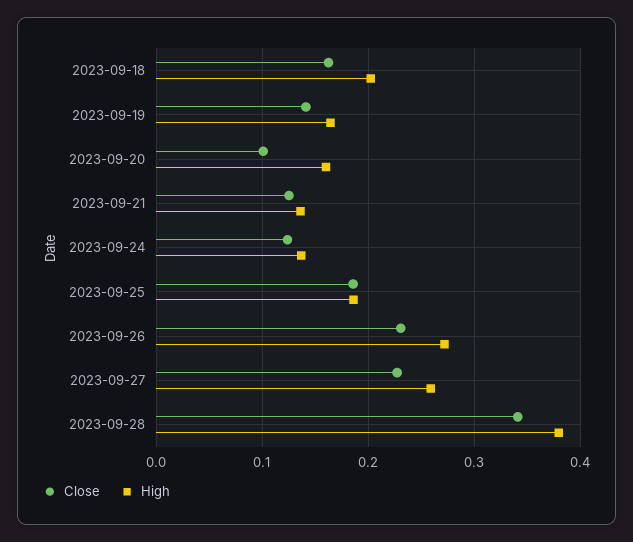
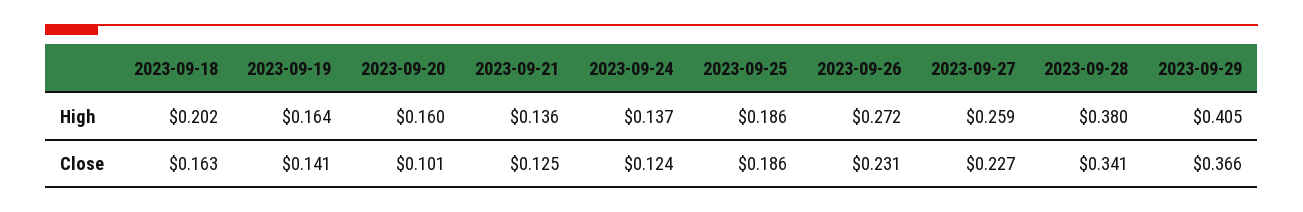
High, 2023-09-29: none -> 0.405
Close, 2023-09-29: none -> 0.366

